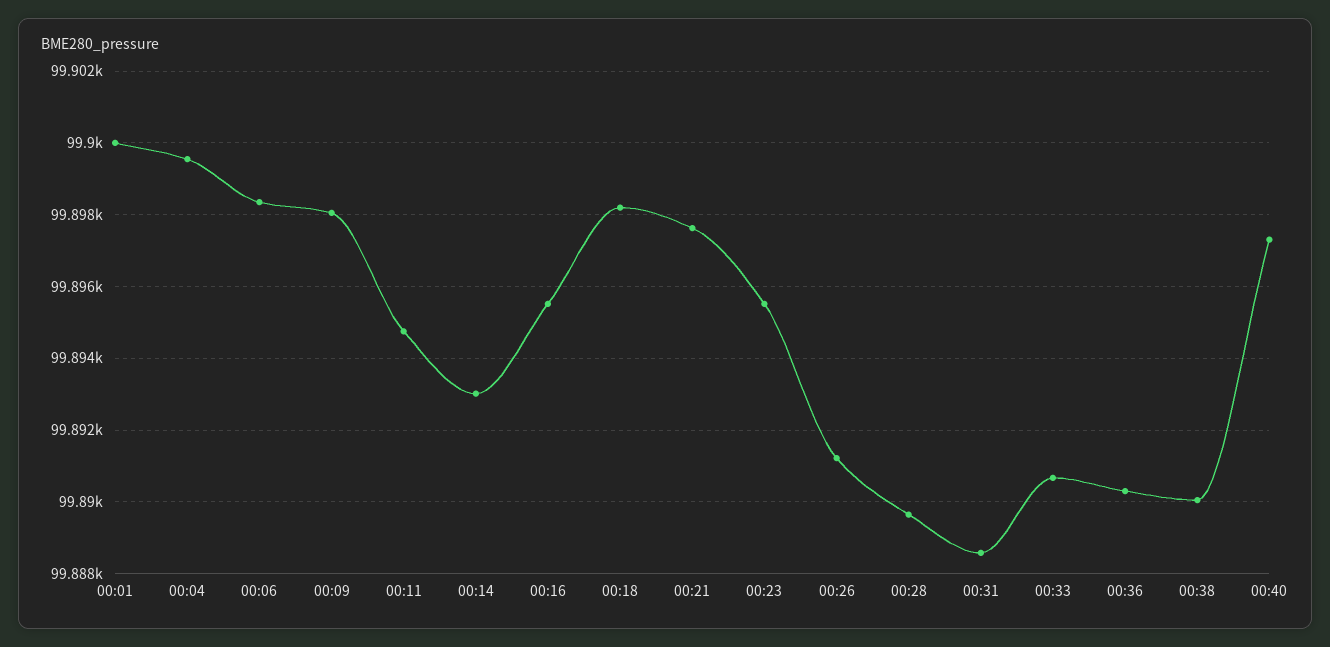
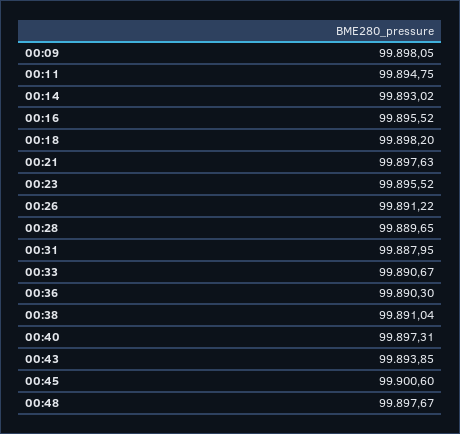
00:01: 99900 -> none
00:04: 99899.6 -> none
00:06: 99898.4 -> none
00:31: 99888.6 -> 99887.95
00:38: 99890 -> 99891.04
00:43: none -> 99893.85
00:45: none -> 99900.6
00:48: none -> 99897.67

